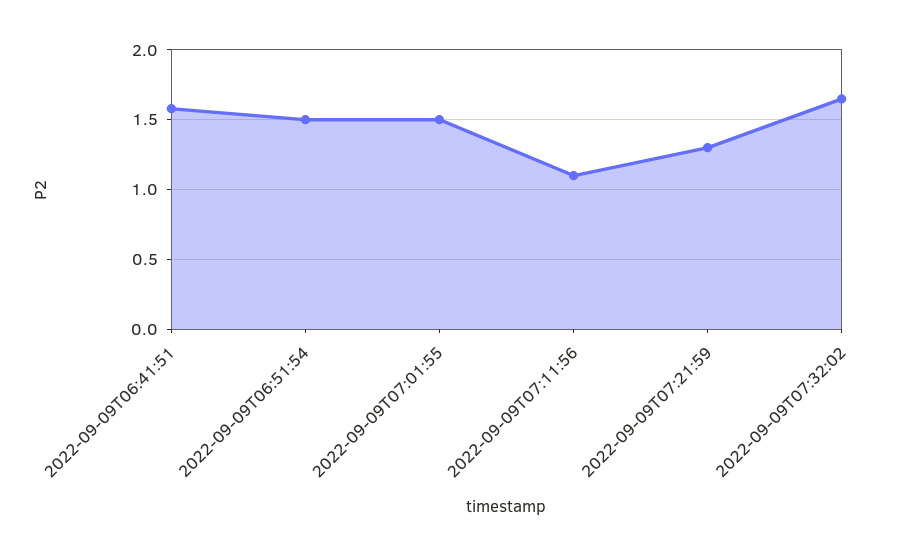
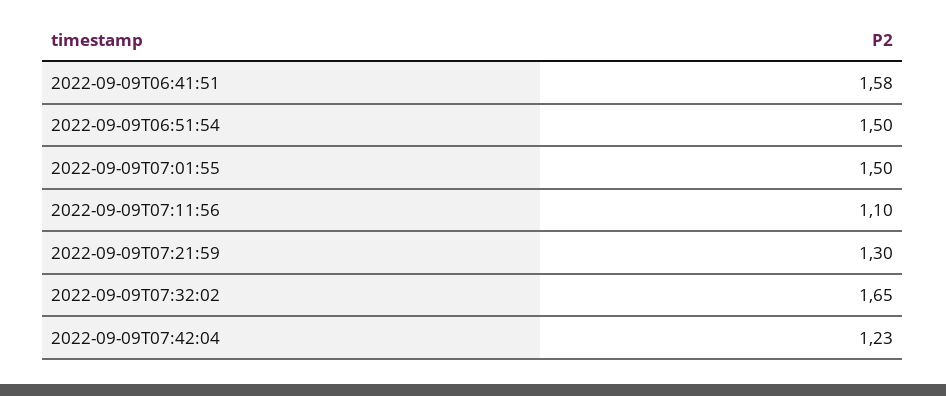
2022-09-09T07:42:04: none -> 1.23

